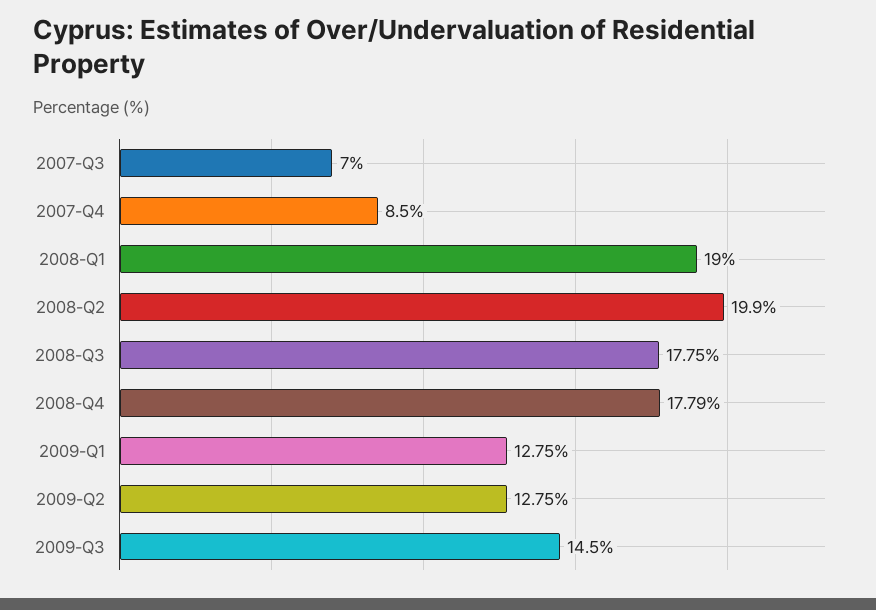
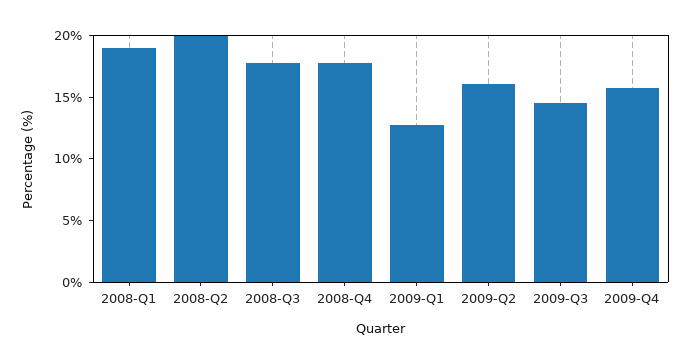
2007-Q3: 7 -> none
2007-Q4: 8.5 -> none
2009-Q2: 12.75 -> 16
2009-Q4: none -> 16

